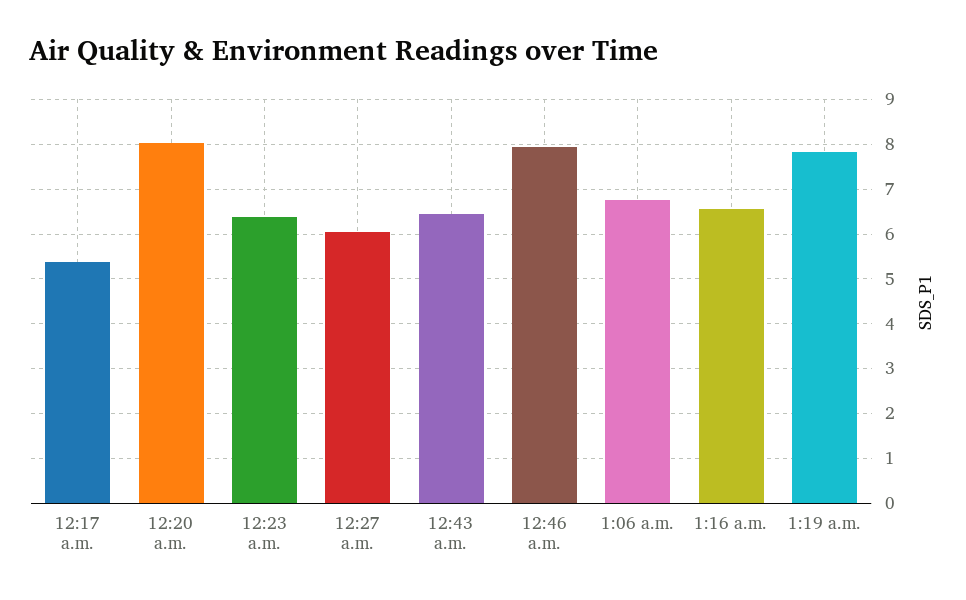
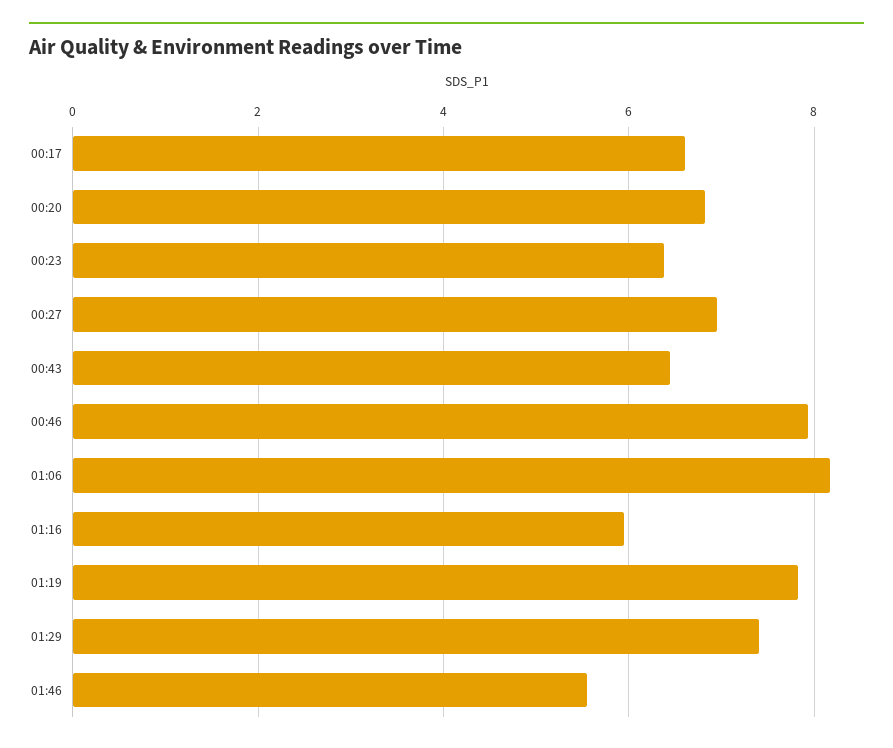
12:17 a.m.: 5.4 -> 6.6
12:20 a.m.: 8 -> 6.8
12:27 a.m.: 6 -> 7
1:06 a.m.: 6.8 -> 8.2
1:16 a.m.: 6.6 -> 6
01:29: none -> 7.4
01:46: none -> 5.6

